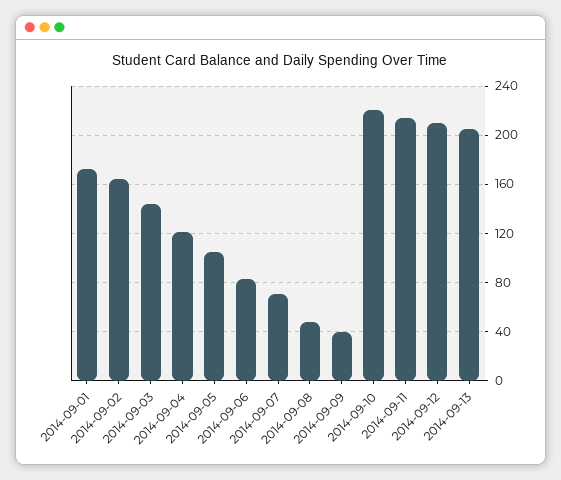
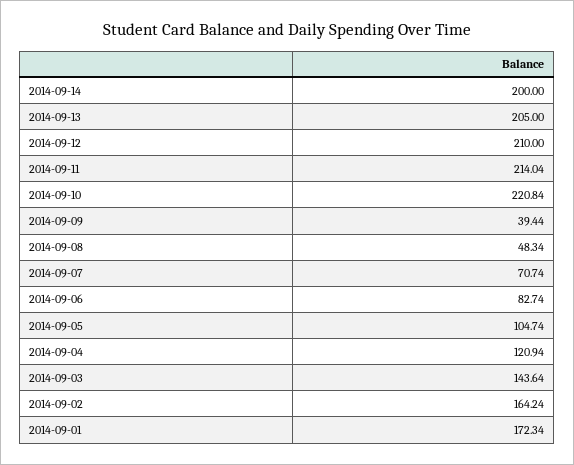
2014-09-14: none -> 200

